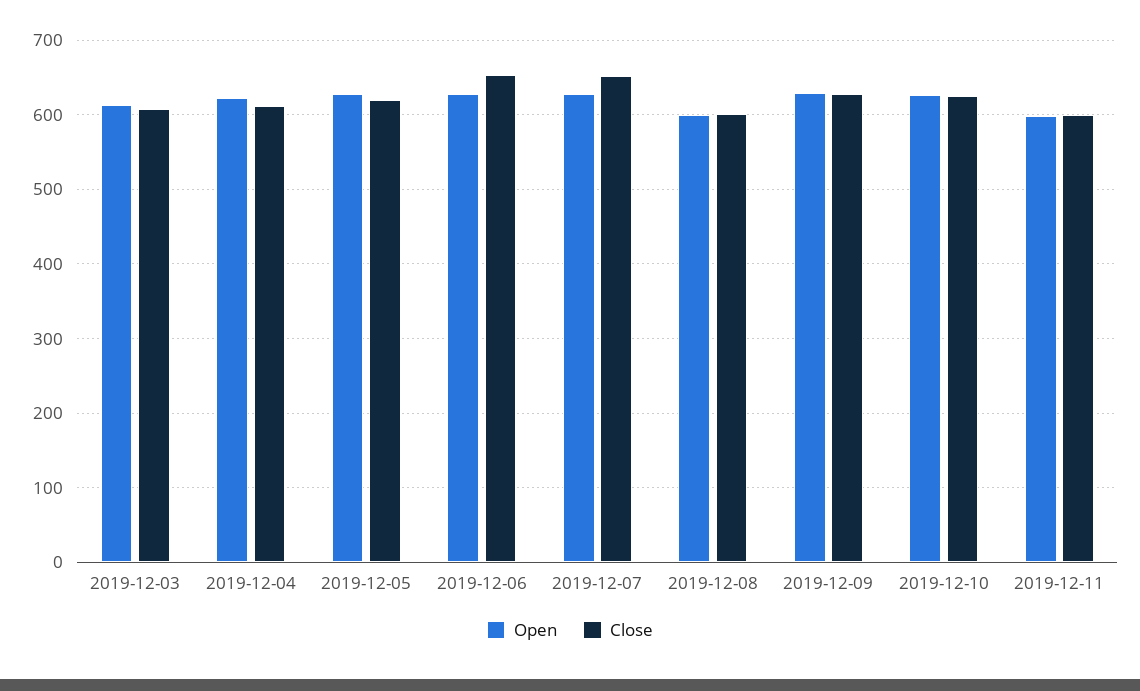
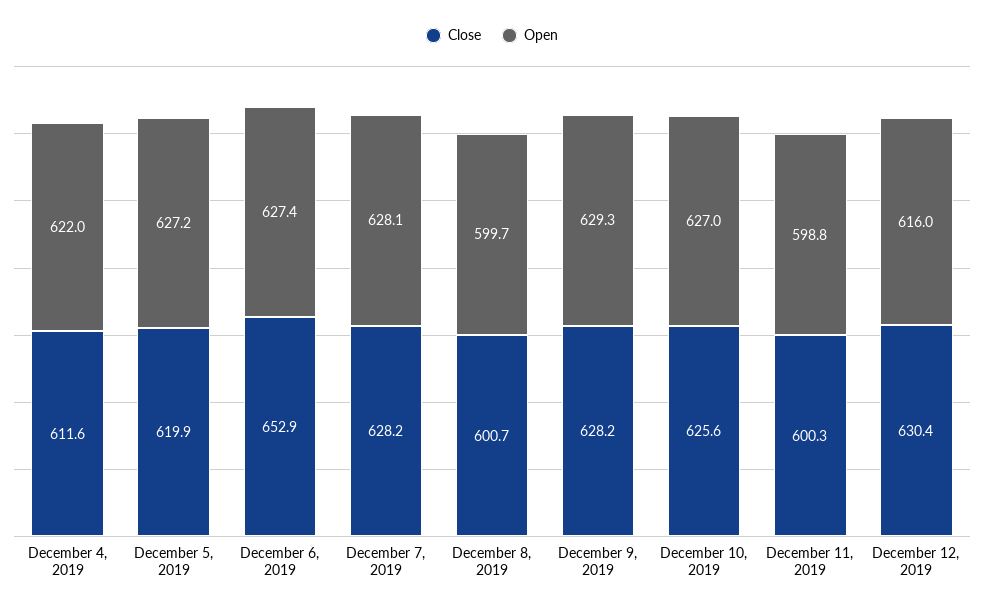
Open, 2019-12-03: 610 -> none
Close, 2019-12-03: 610 -> none
Close, 2019-12-07: 650 -> 628.2
Close, December 12, 2019: none -> 630.4
Open, December 12, 2019: none -> 616

